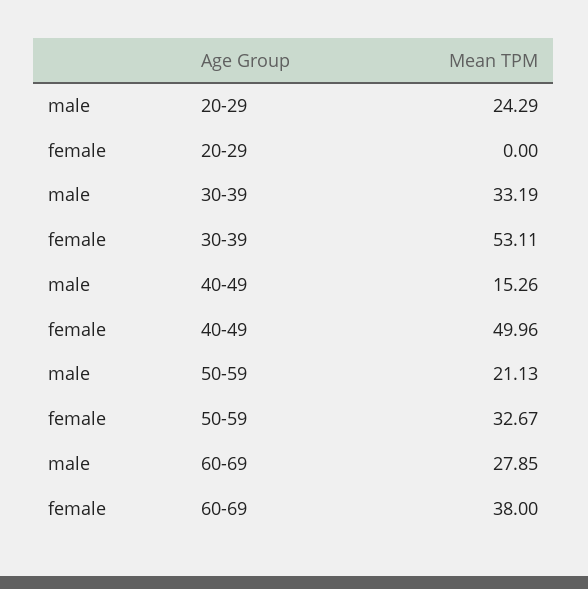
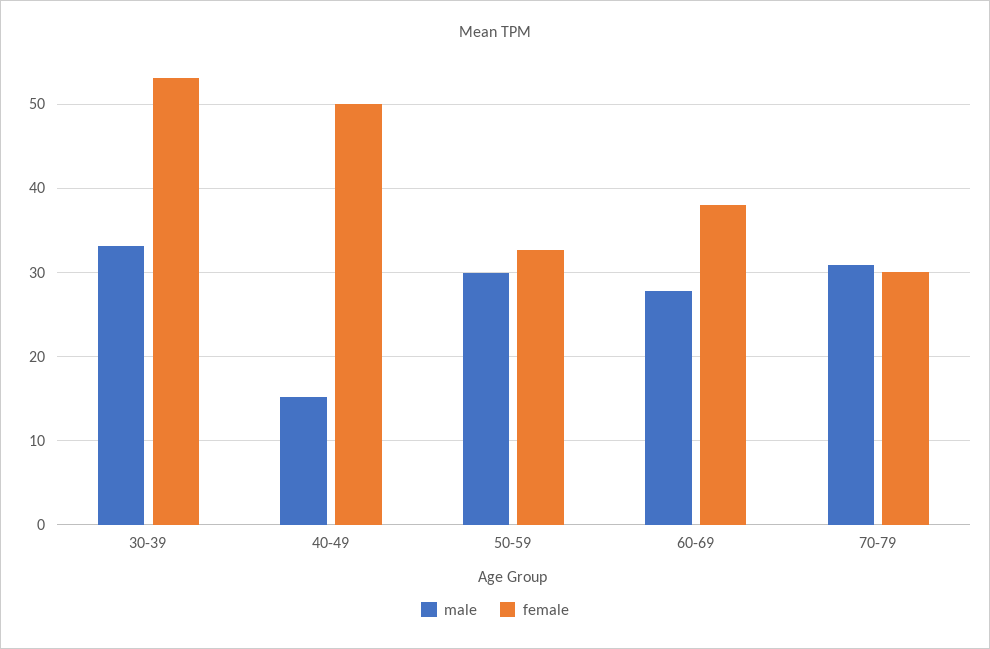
male, 20-29: 24.29 -> none
female, 20-29: 0 -> none
male, 50-59: 21.13 -> 30
male, 70-79: none -> 31
female, 70-79: none -> 30

